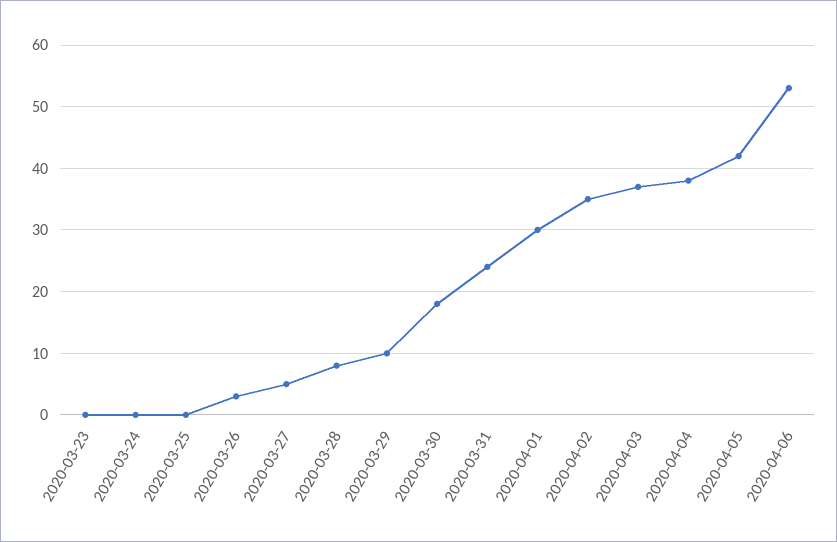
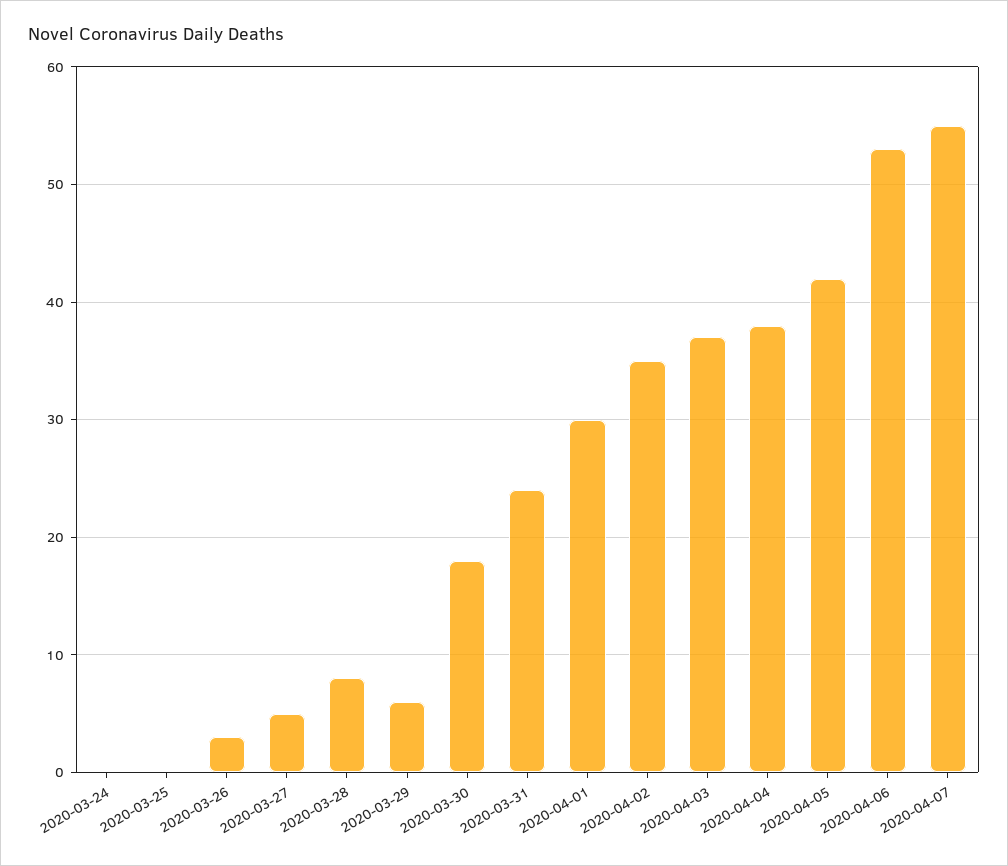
2020-03-23: 0 -> none
2020-03-29: 10 -> 6
2020-04-07: none -> 55

